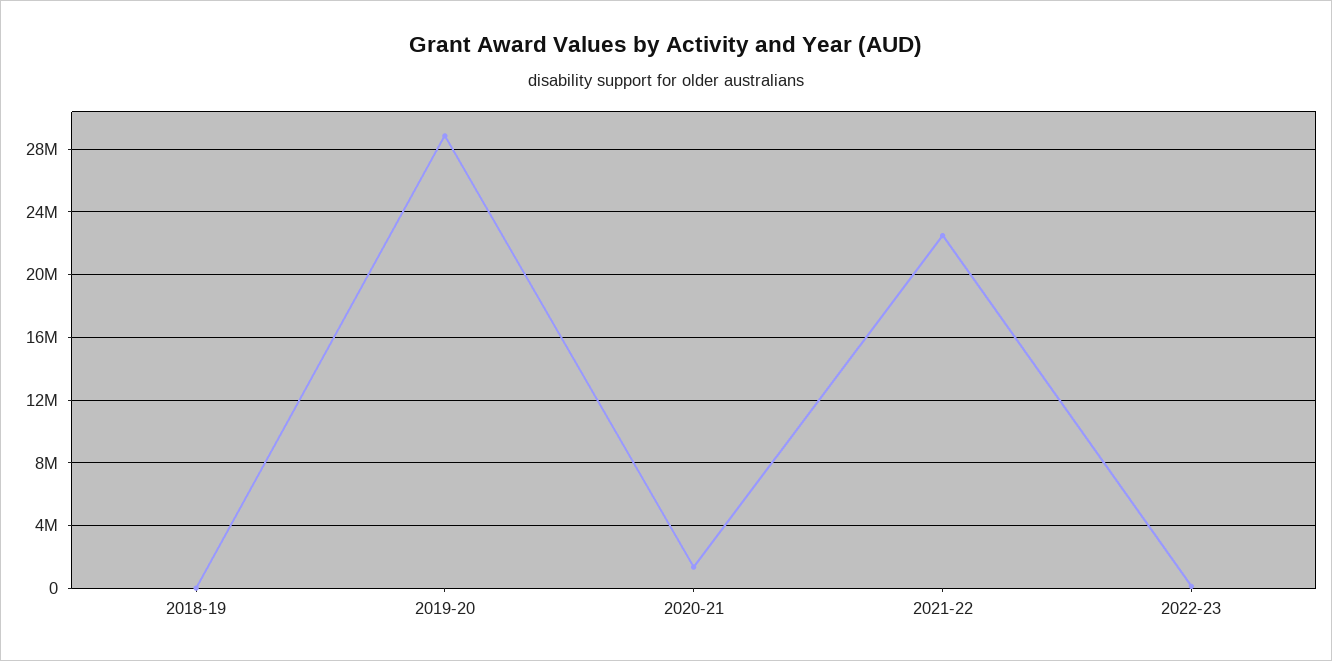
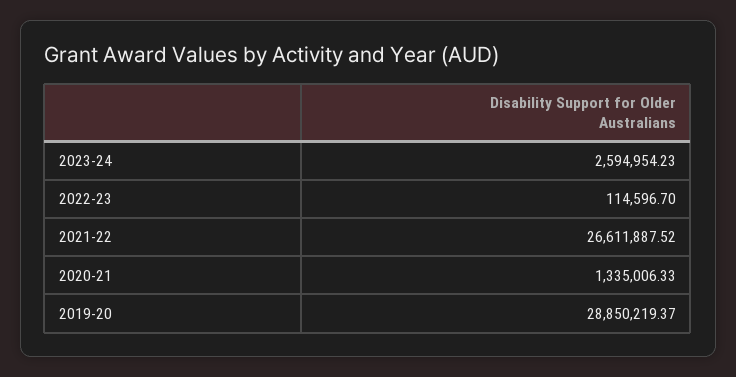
2018-19: 0 -> none
2021-22: 22500000 -> 26611887.52
2023-24: none -> 2594954.23

